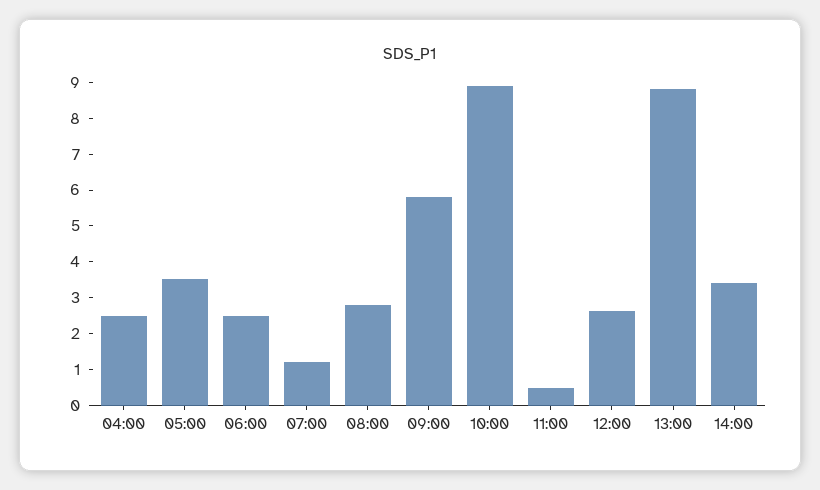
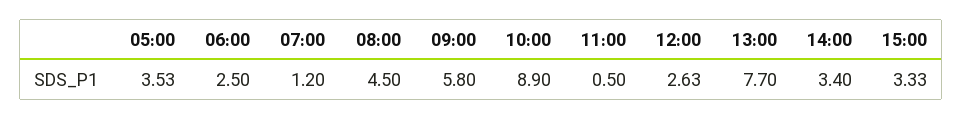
04:00: 2.5 -> none
08:00: 2.75 -> 4.5
13:00: 8.75 -> 7.7
15:00: none -> 3.33

